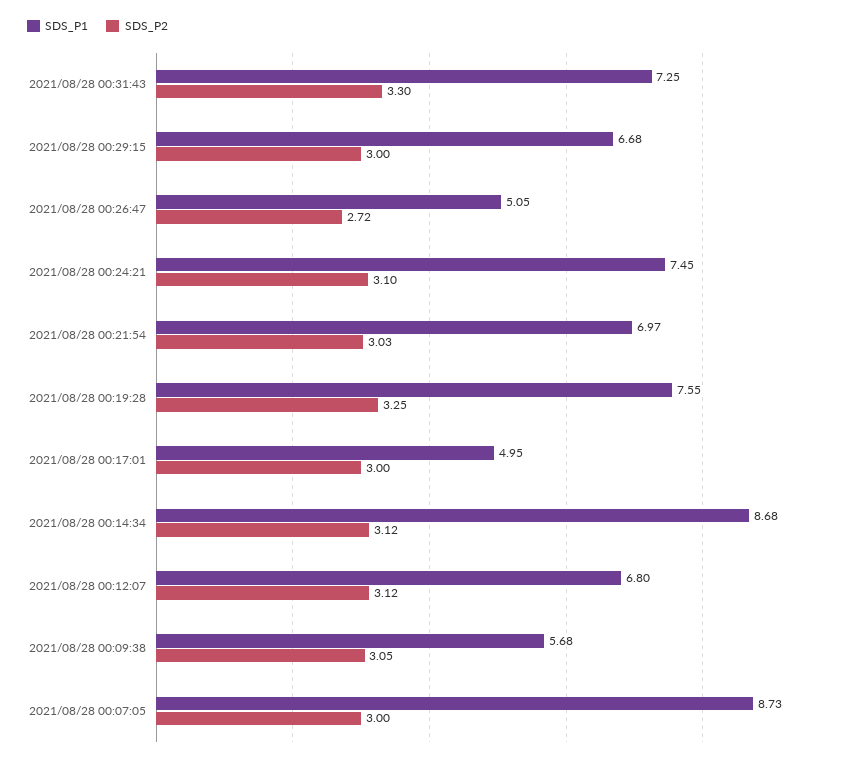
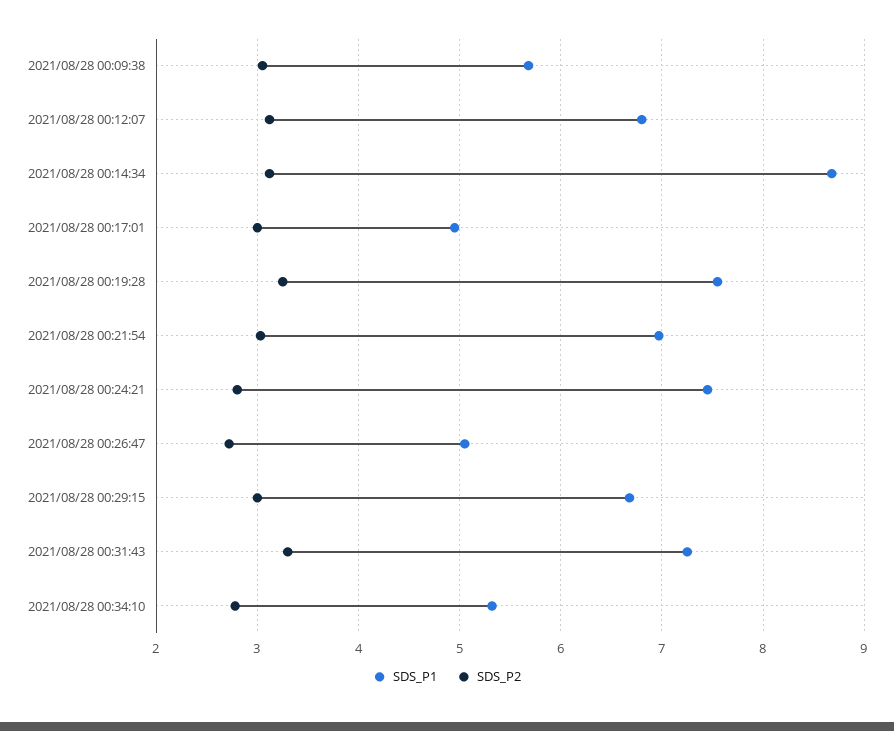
SDS_P2, 2021/08/28 00:24:21: 3.1 -> 2.8
SDS_P1, 2021/08/28 00:07:05: 8.73 -> none
SDS_P2, 2021/08/28 00:07:05: 3 -> none
SDS_P1, 2021/08/28 00:34:10: none -> 5.3
SDS_P2, 2021/08/28 00:34:10: none -> 2.8

